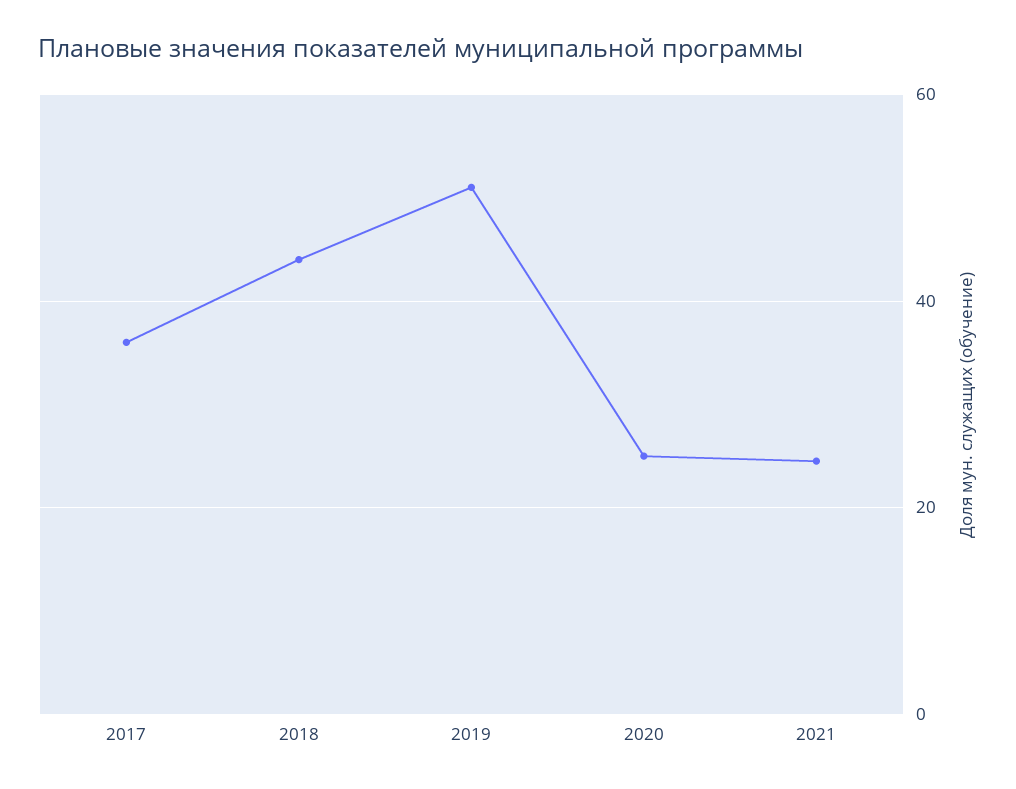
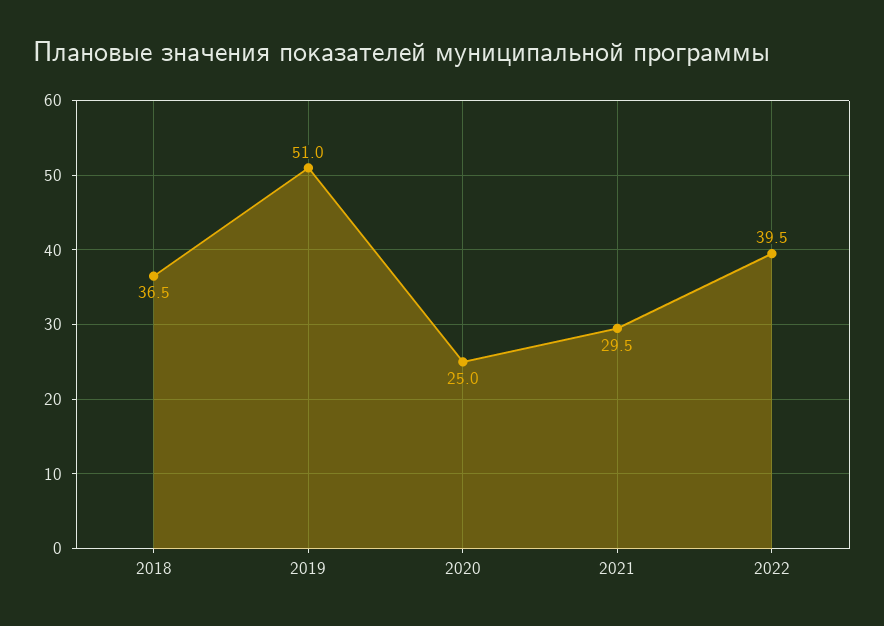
2017: 36 -> none
2018: 44 -> 36.5
2021: 24 -> 29.5
2022: none -> 39.5

